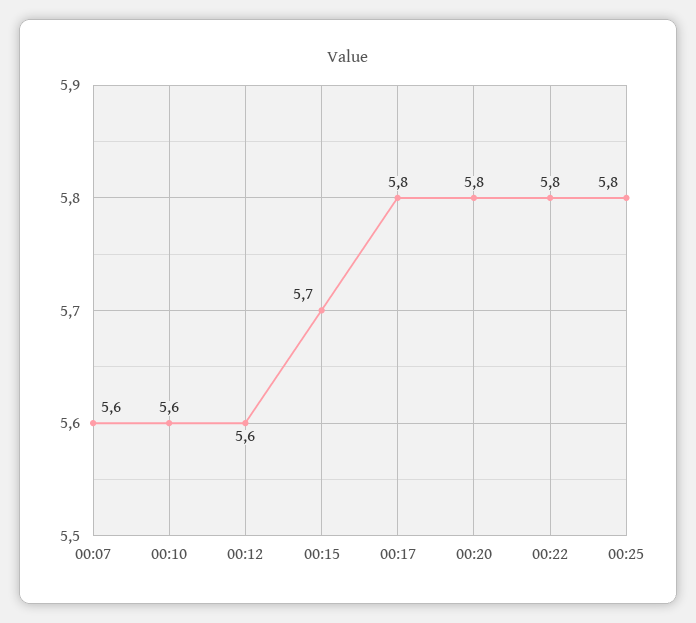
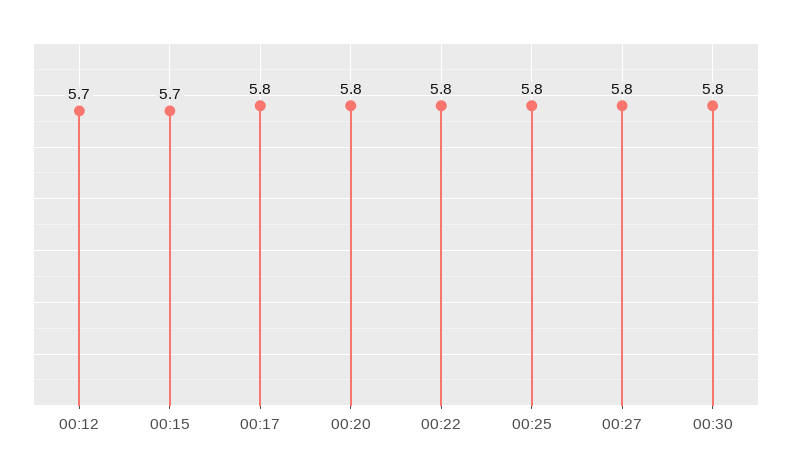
00:07: 5.6 -> none
00:10: 5.6 -> none
00:12: 5.6 -> 5.7
00:27: none -> 5.8
00:30: none -> 5.8

